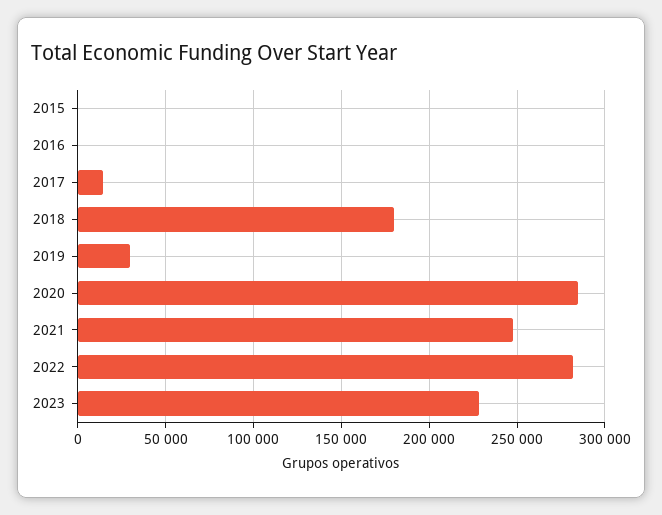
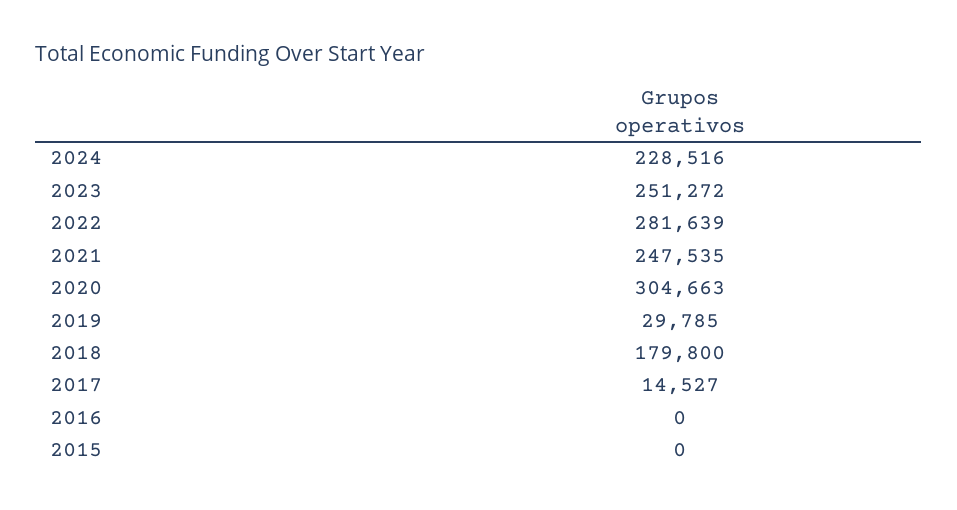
2020: 285000 -> 304663
2023: 230000 -> 251272
2024: none -> 228516

